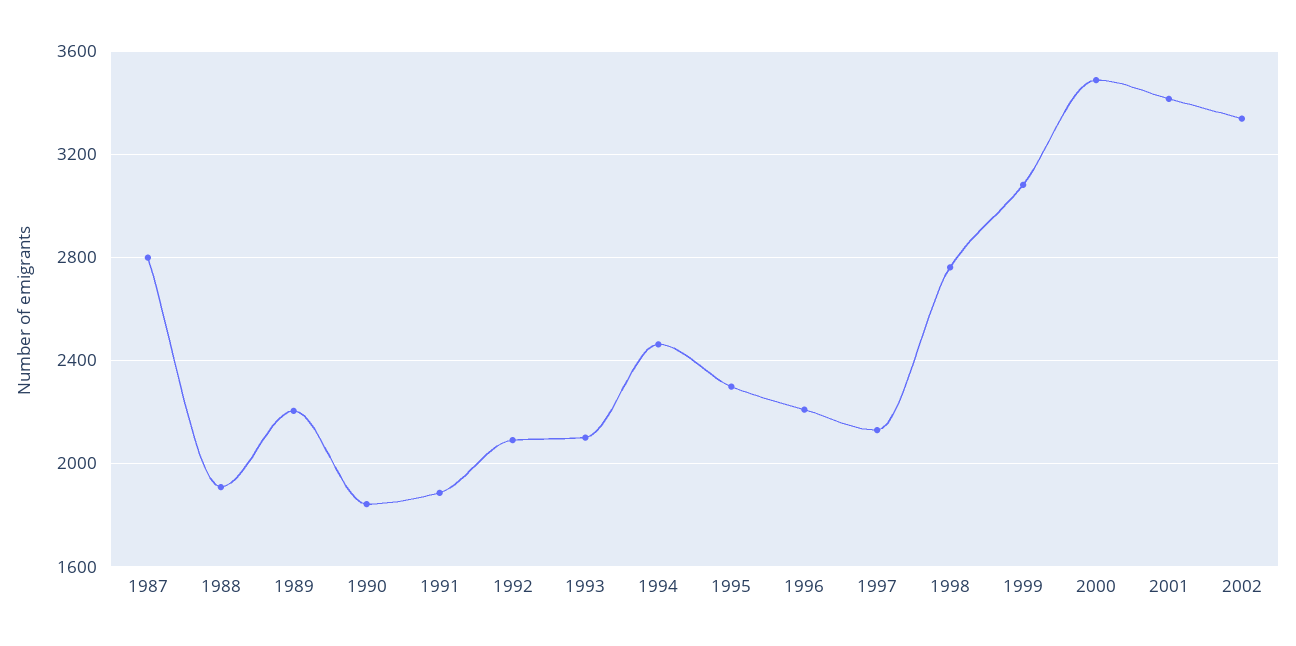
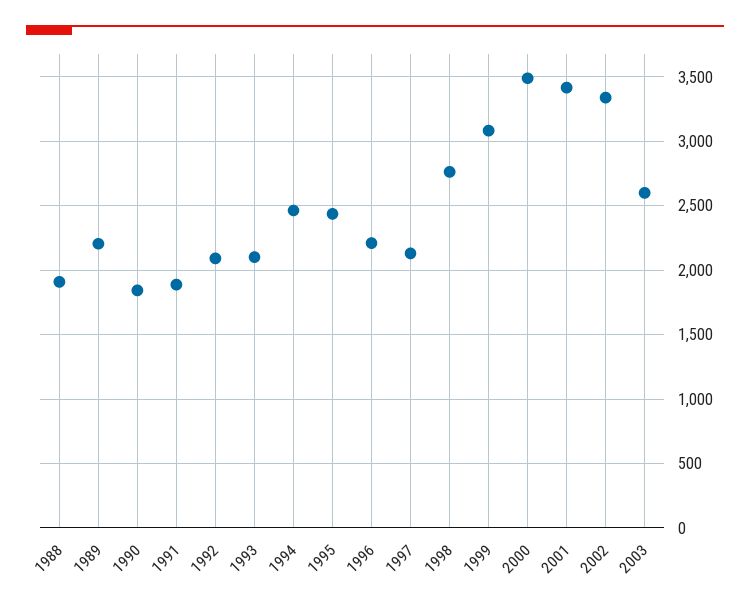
1987: 2800 -> none
1995: 2300 -> 2450
2003: none -> 2600

